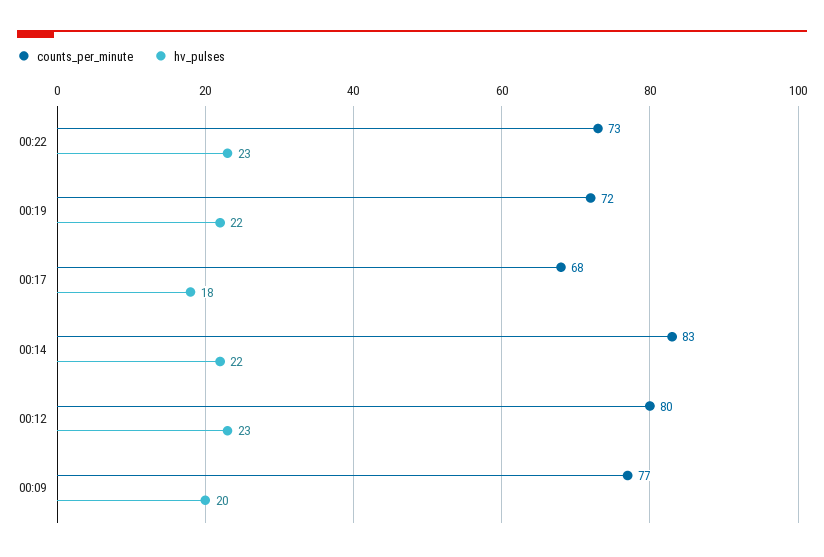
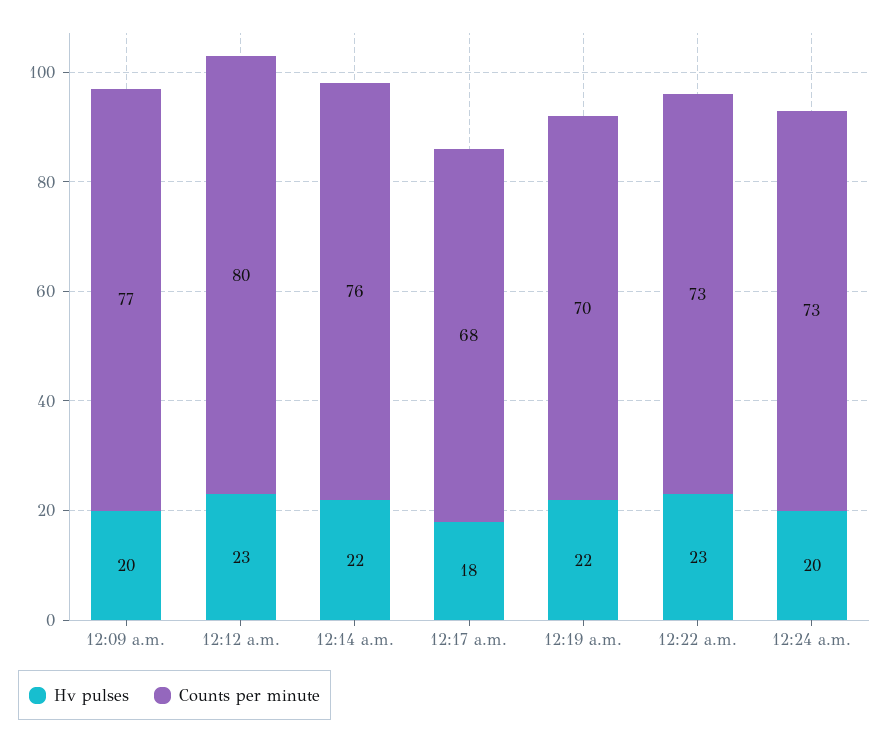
counts_per_minute, 00:19: 72 -> 70
counts_per_minute, 00:14: 83 -> 76
hv_pulses, 12:24 a.m.: none -> 20
counts_per_minute, 12:24 a.m.: none -> 73

